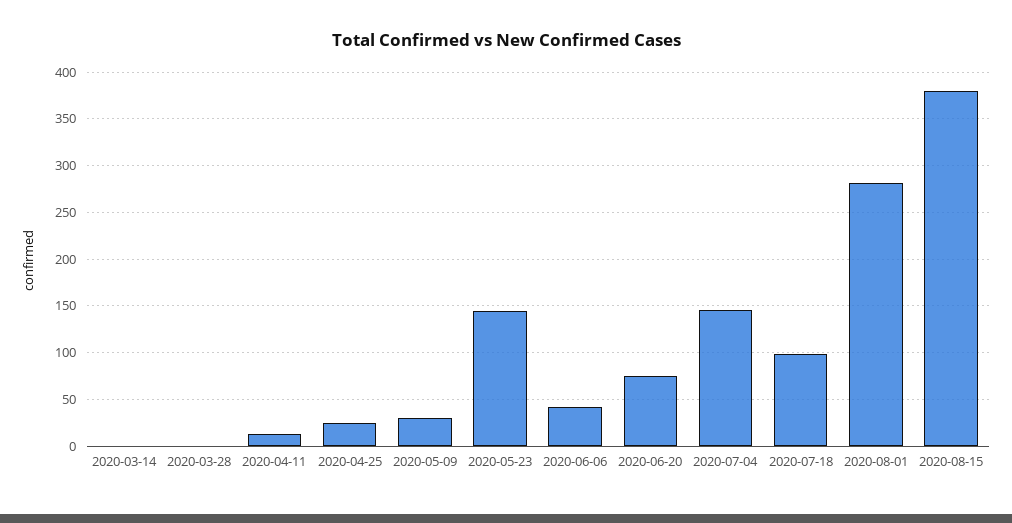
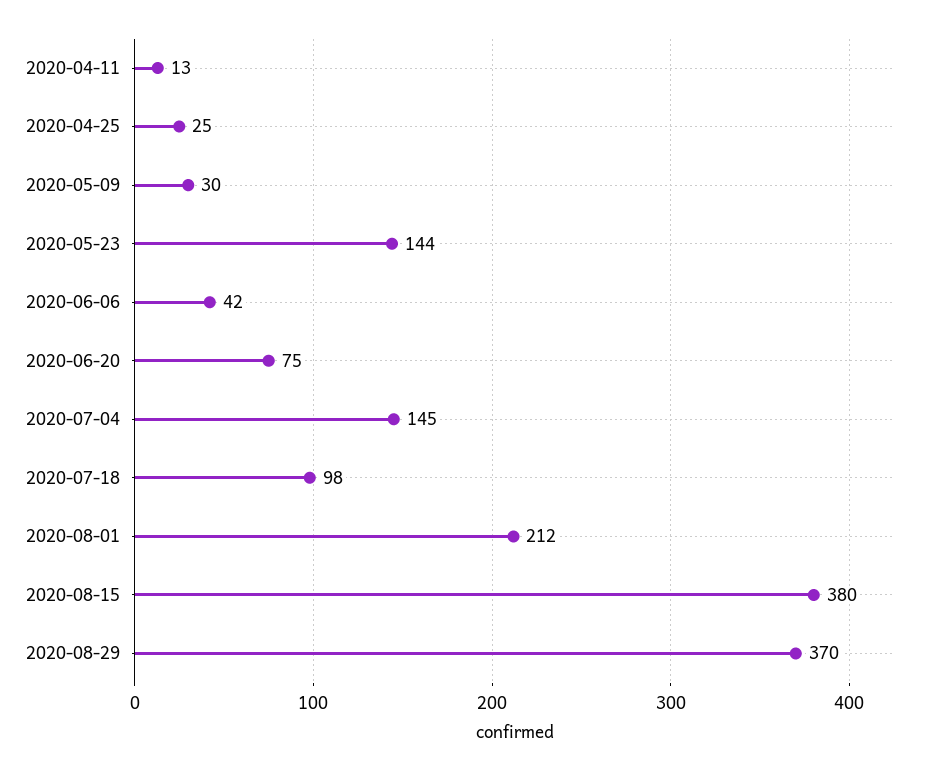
2020-03-14: 0 -> none
2020-03-28: 0 -> none
2020-08-01: 280 -> 212
2020-08-29: none -> 370

